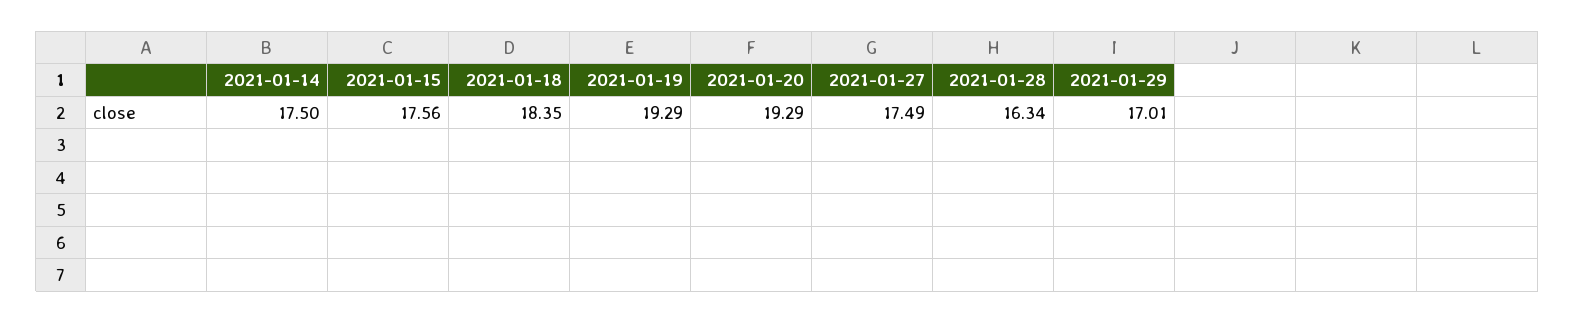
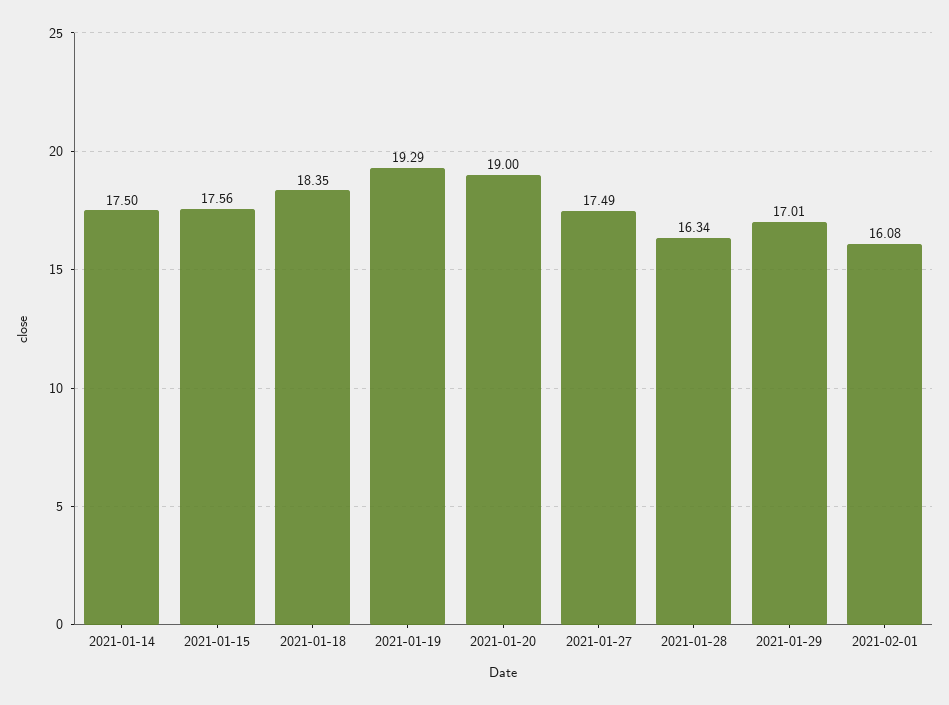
2021-01-20: 19.29 -> 19
2021-02-01: none -> 16.08

